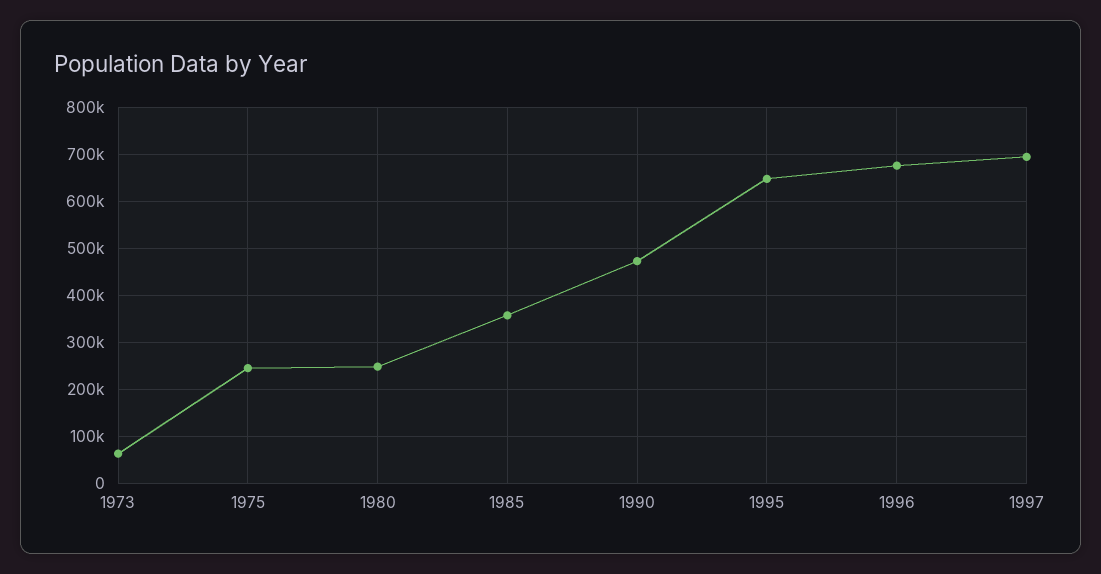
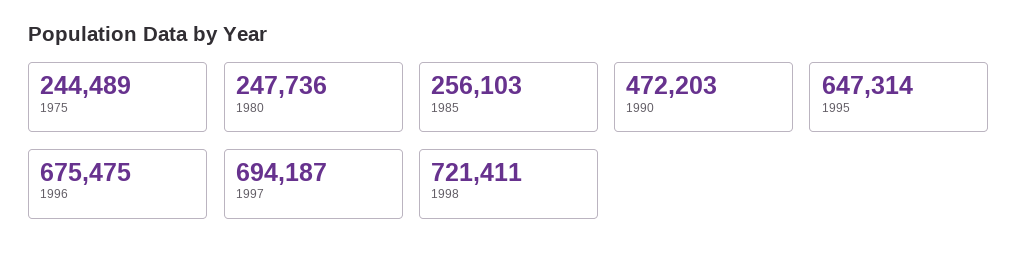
1973: 60000 -> none
1985: 360000 -> 256103
1998: none -> 721411

